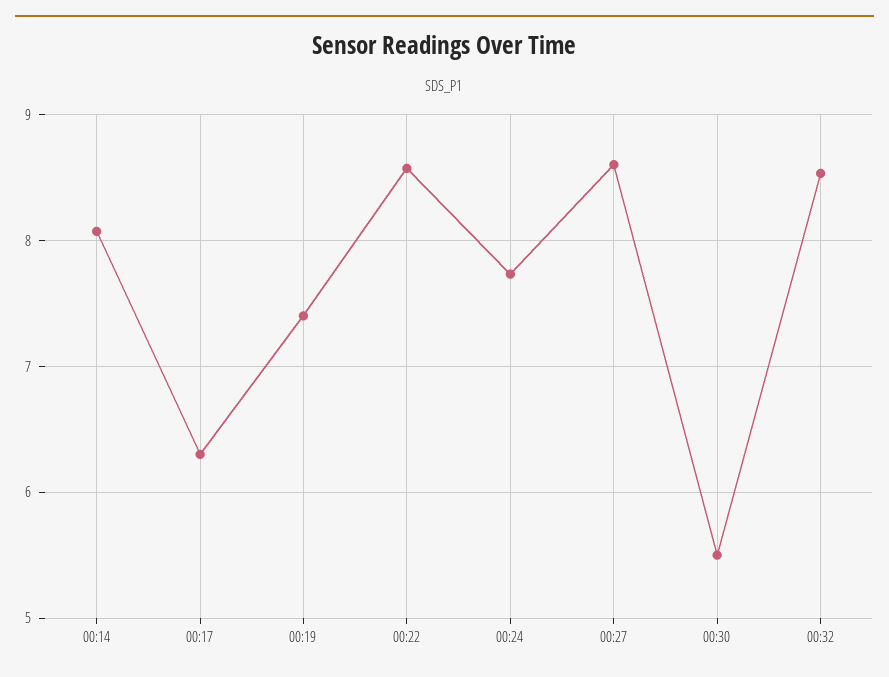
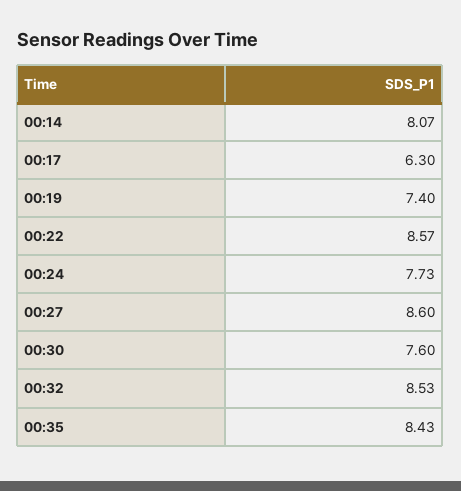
00:30: 5.5 -> 7.6
00:35: none -> 8.43

